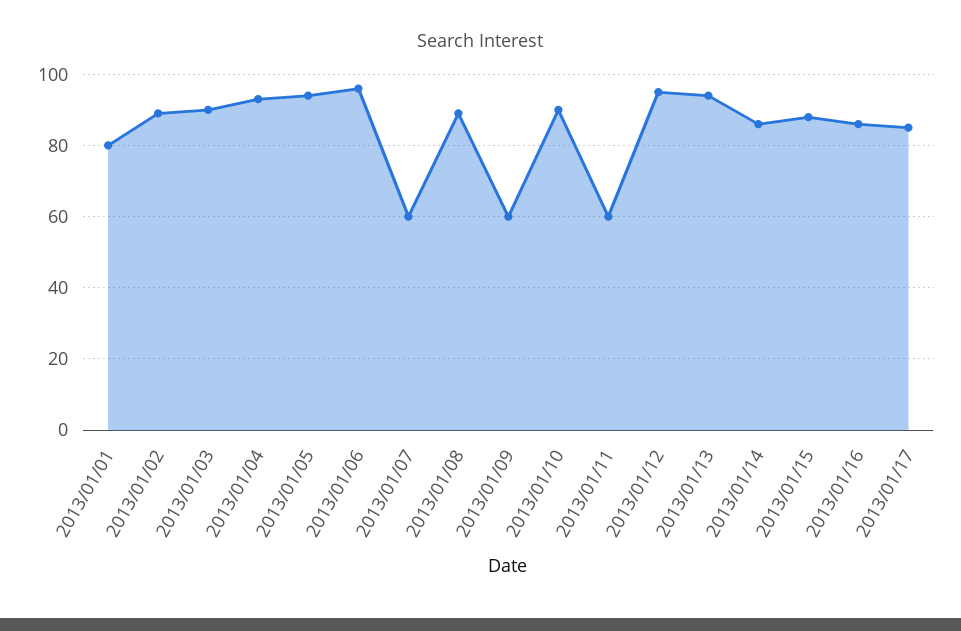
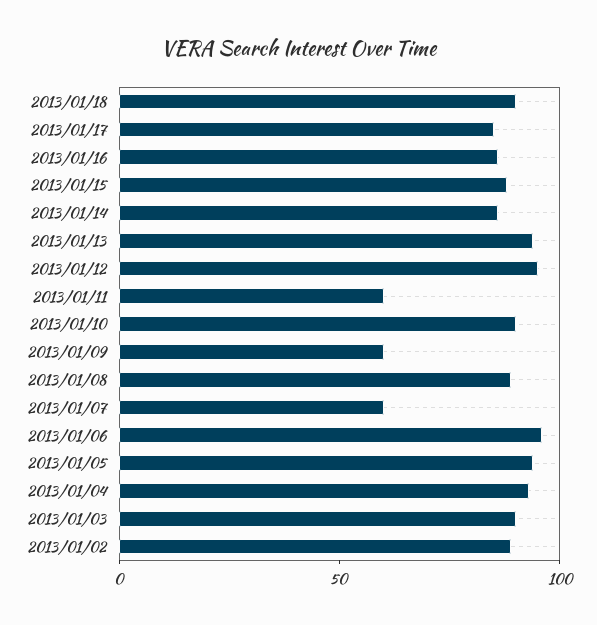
2013/01/01: 80 -> none
2013/01/18: none -> 90

